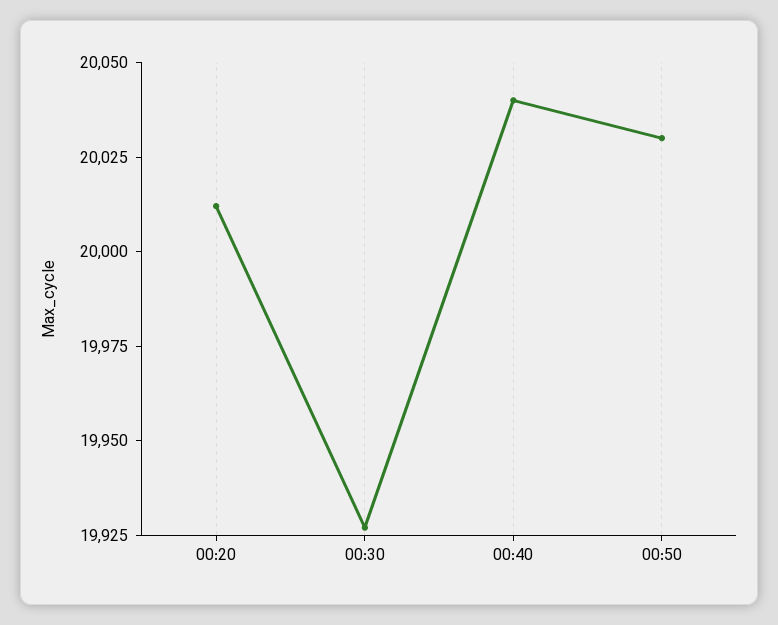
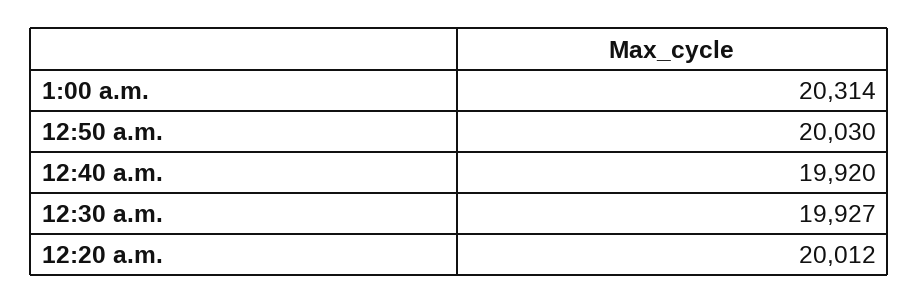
00:40: 20040 -> 19920
1:00 a.m.: none -> 20314

